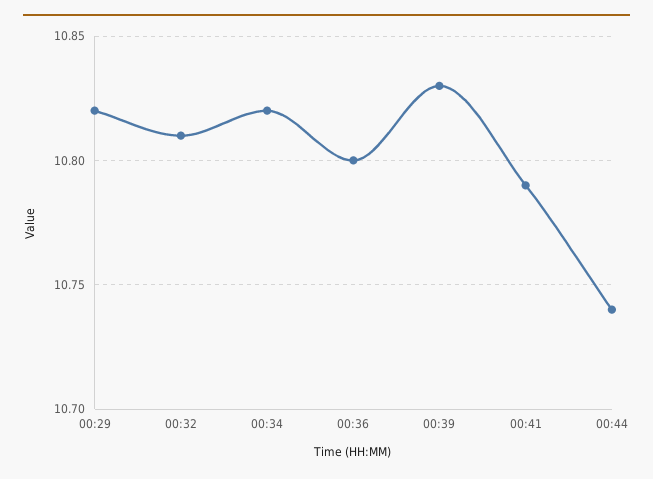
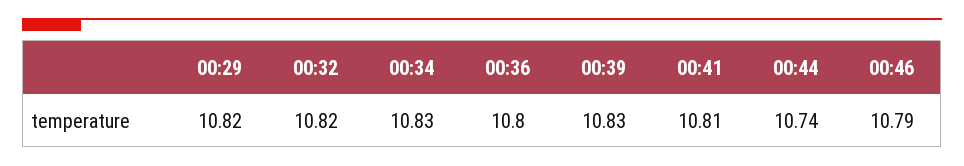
00:32: 10.81 -> 10.82
00:34: 10.82 -> 10.83
00:41: 10.79 -> 10.81
00:46: none -> 10.79

